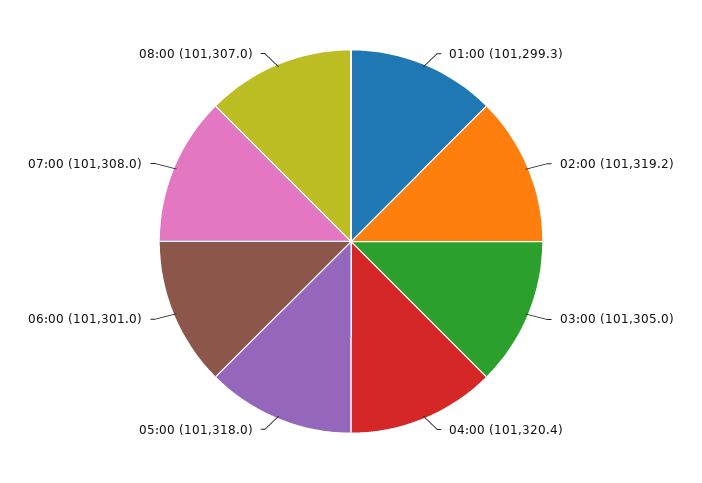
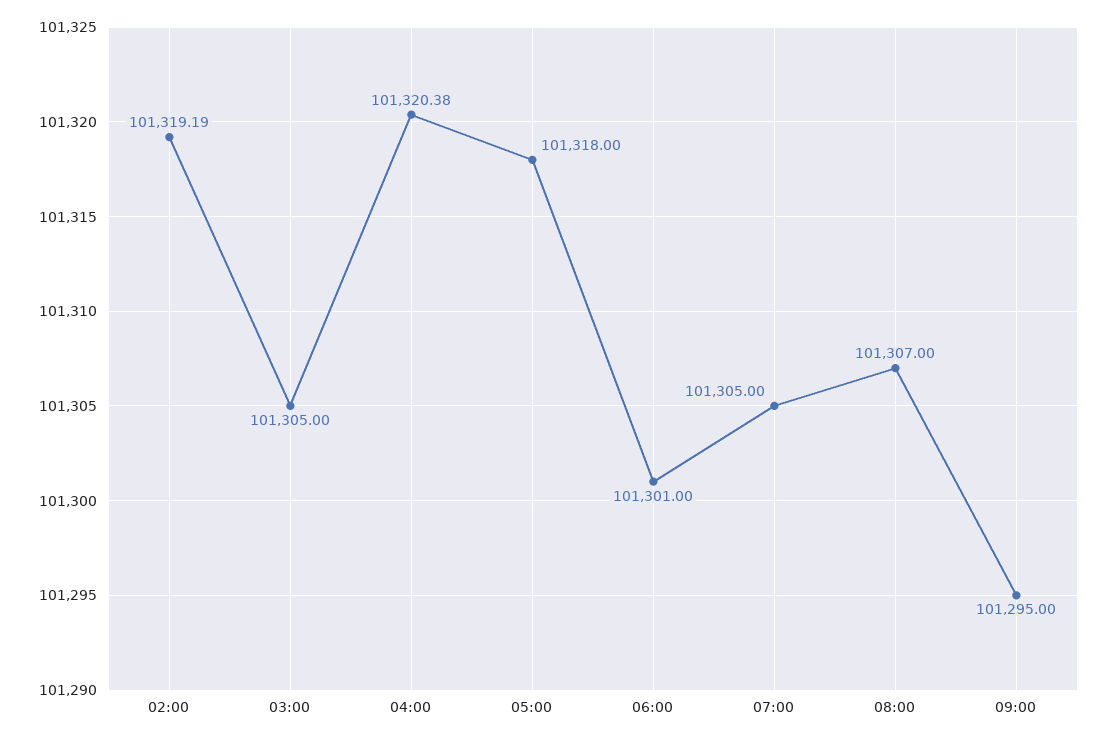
01:00: 101299.3 -> none
07:00: 101308 -> 101305
09:00: none -> 101295

